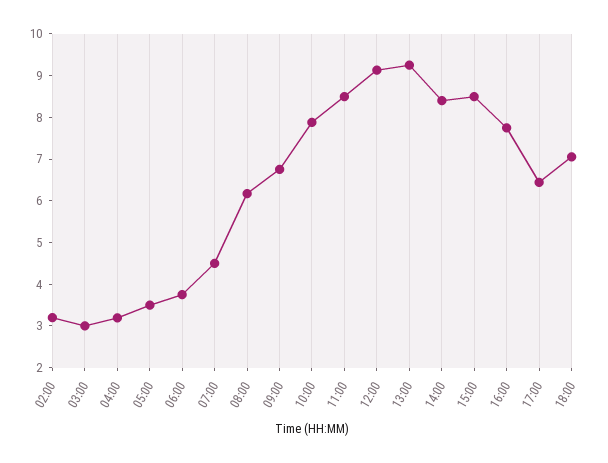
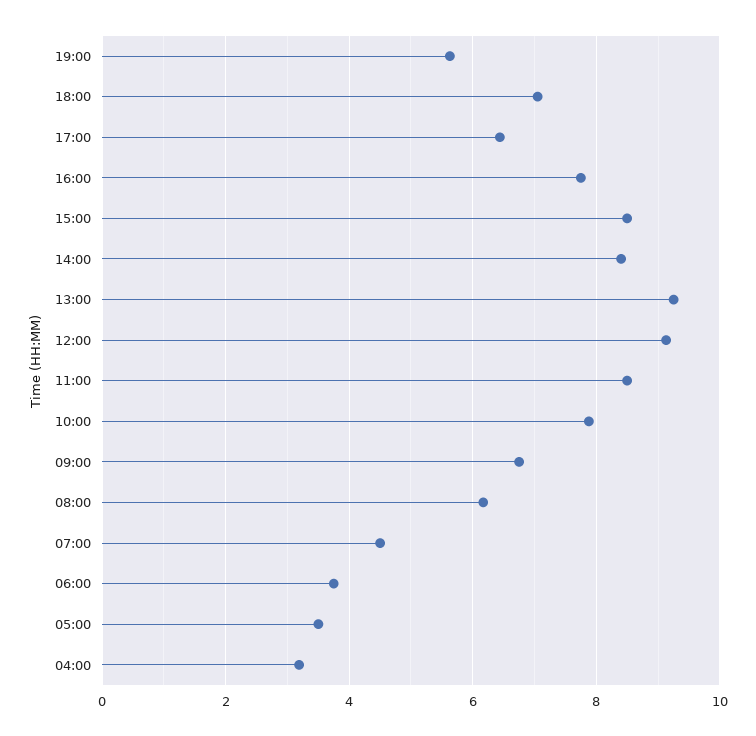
02:00: 3.2 -> none
03:00: 3 -> none
19:00: none -> 5.6

